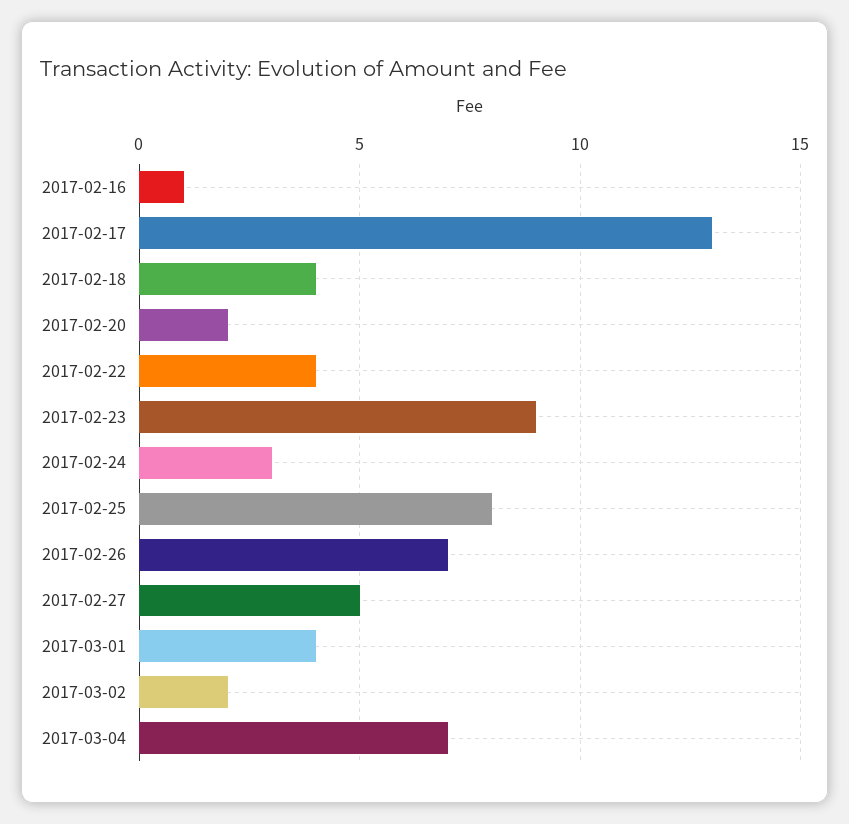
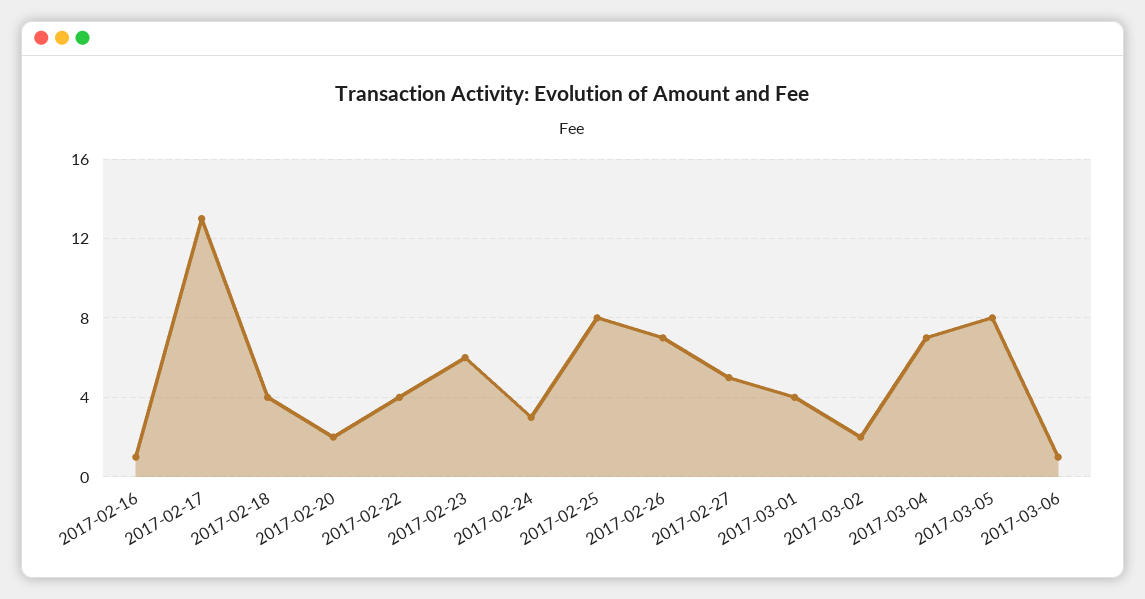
2017-02-23: 9 -> 6
2017-03-05: none -> 8
2017-03-06: none -> 1

